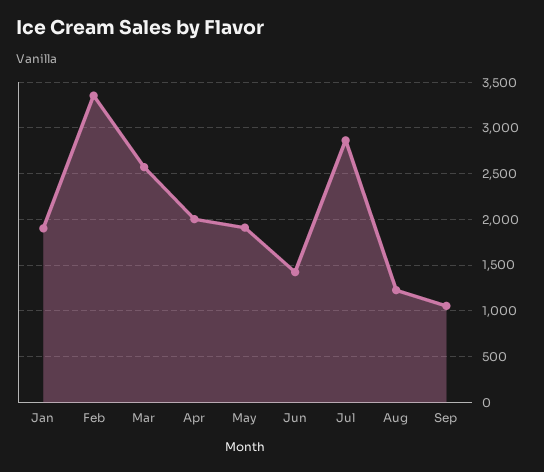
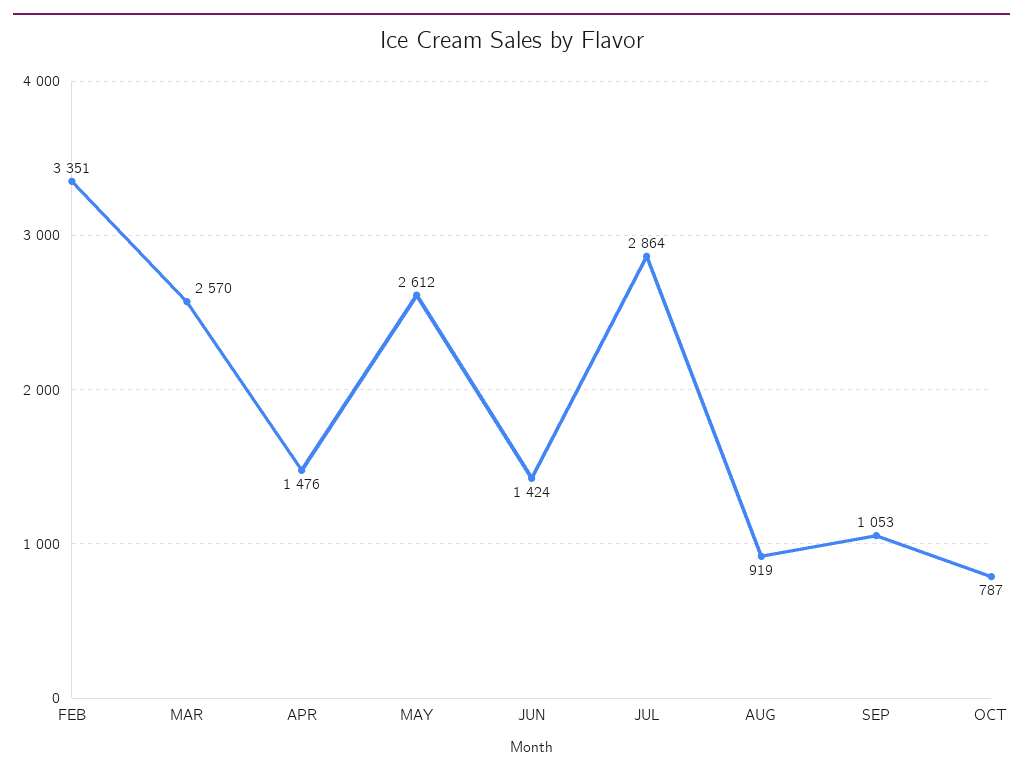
Jan: 1900 -> none
Apr: 2000 -> 1476
May: 1900 -> 2612
Aug: 1200 -> 919
OCT: none -> 787

